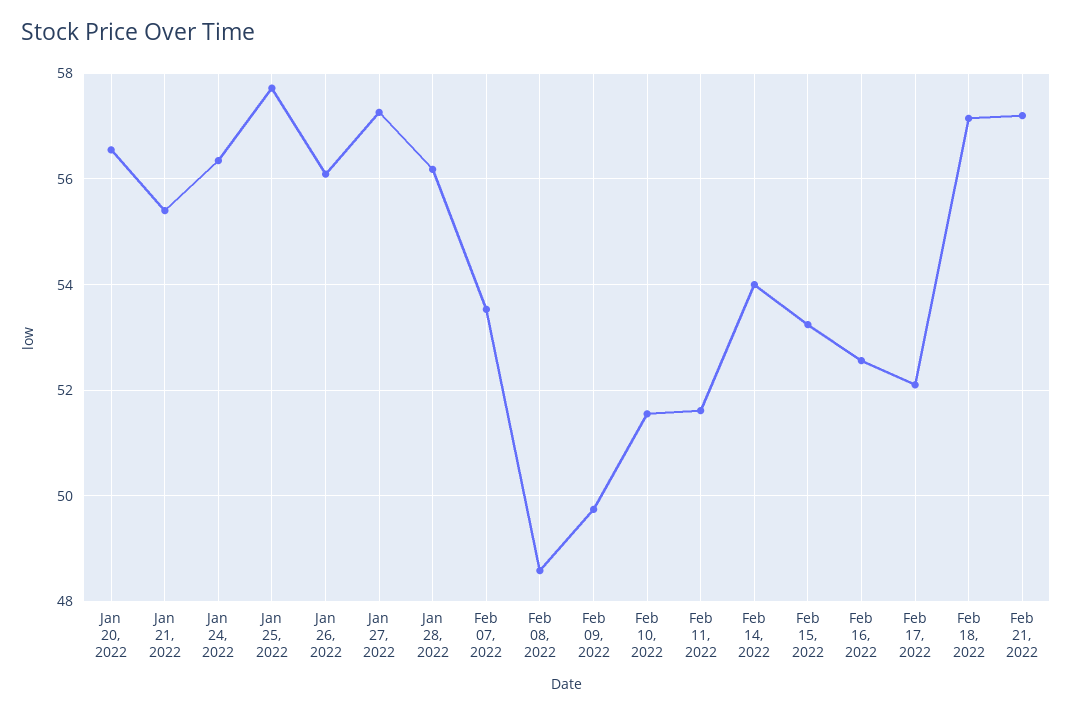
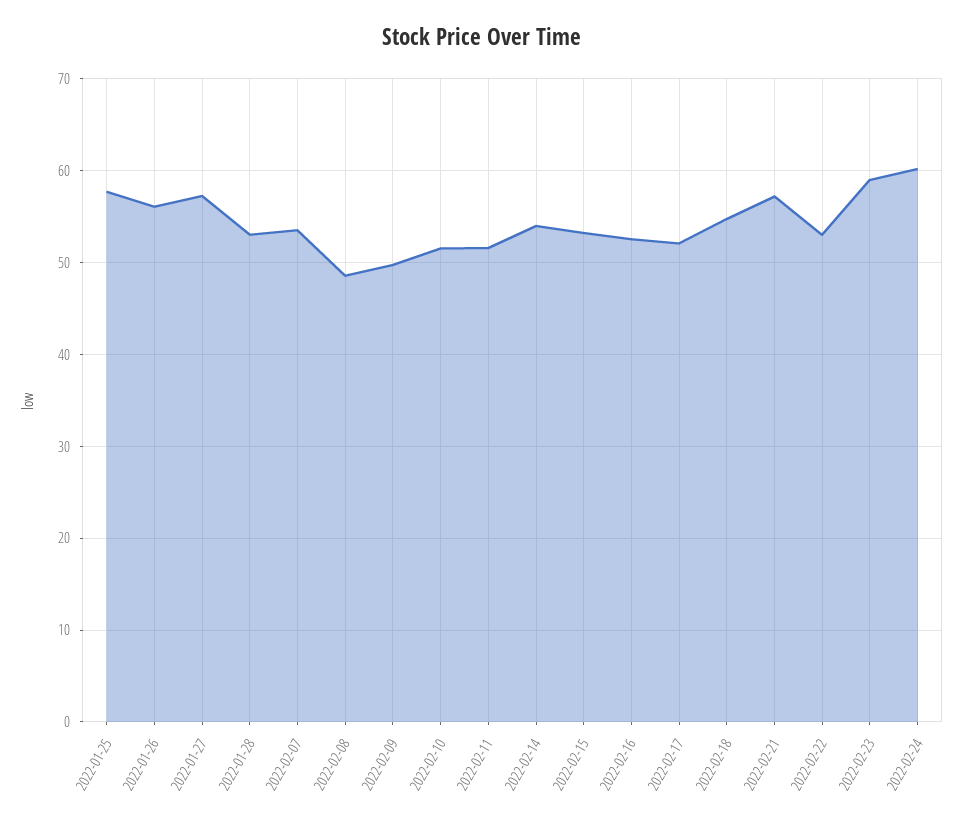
Jan 20, 2022: 56.6 -> none
Jan 21, 2022: 55.4 -> none
Jan 24, 2022: 56.4 -> none
Jan 28, 2022: 56.2 -> 53
Feb 18, 2022: 57.2 -> 55
2022-02-22: none -> 53
2022-02-23: none -> 59
2022-02-24: none -> 60

